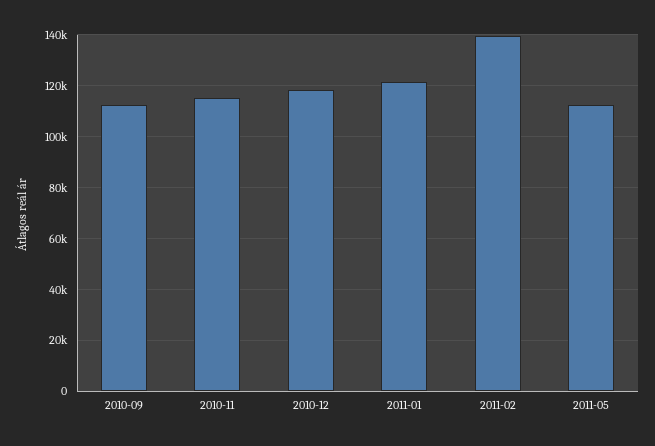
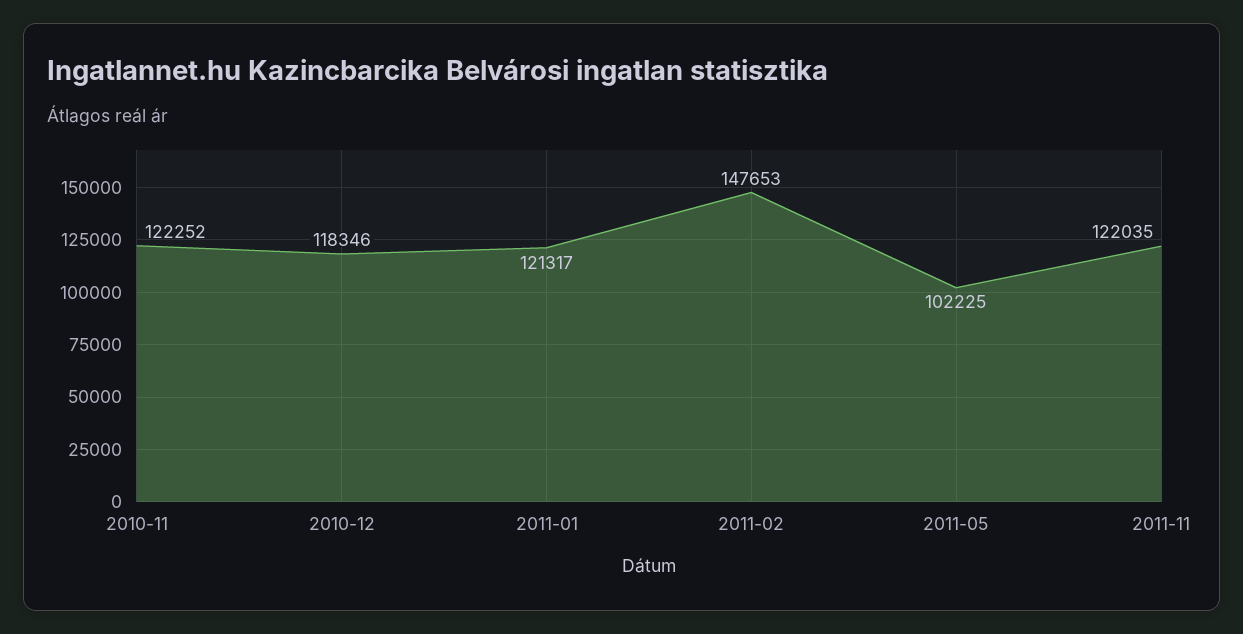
2010-09: 112500 -> none
2010-11: 115000 -> 122252
2011-02: 140000 -> 147653
2011-05: 112500 -> 102225
2011-11: none -> 122035

